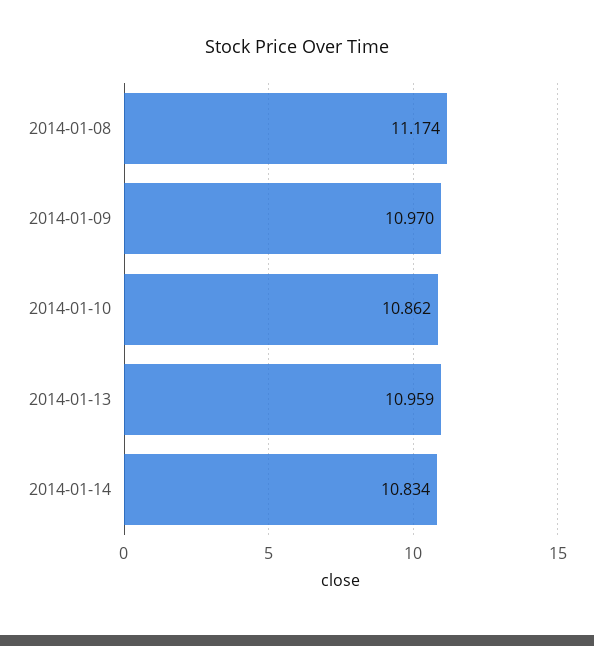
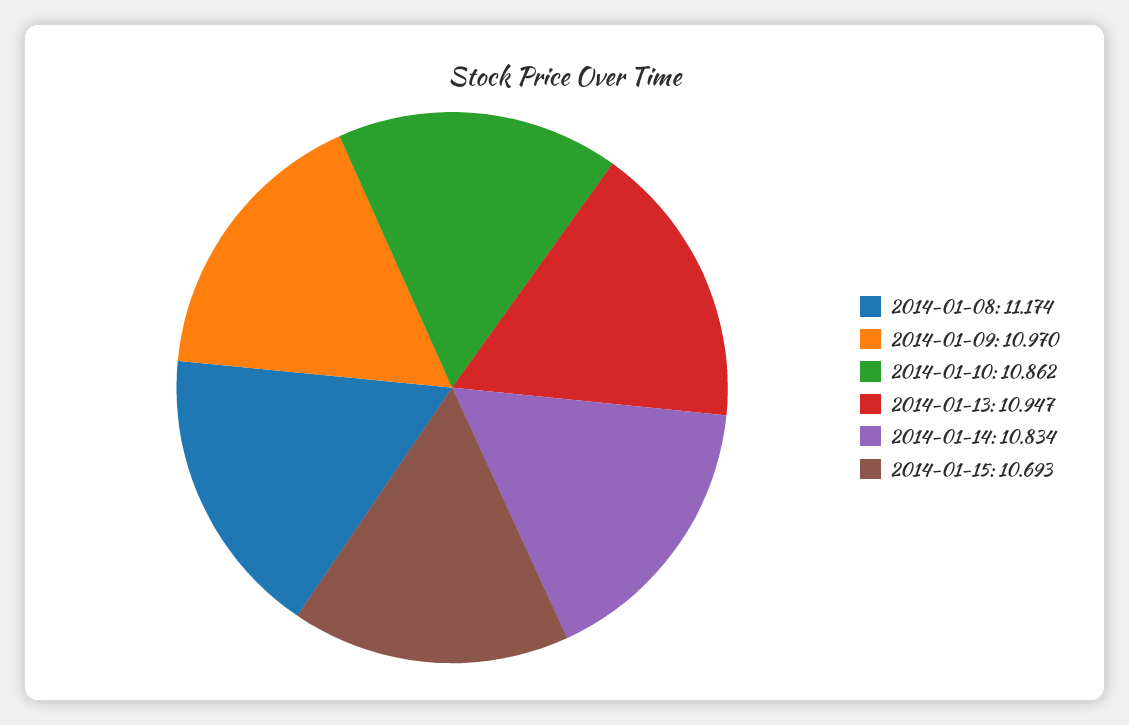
2014-01-13: 10.959 -> 10.947
2014-01-15: none -> 10.693

